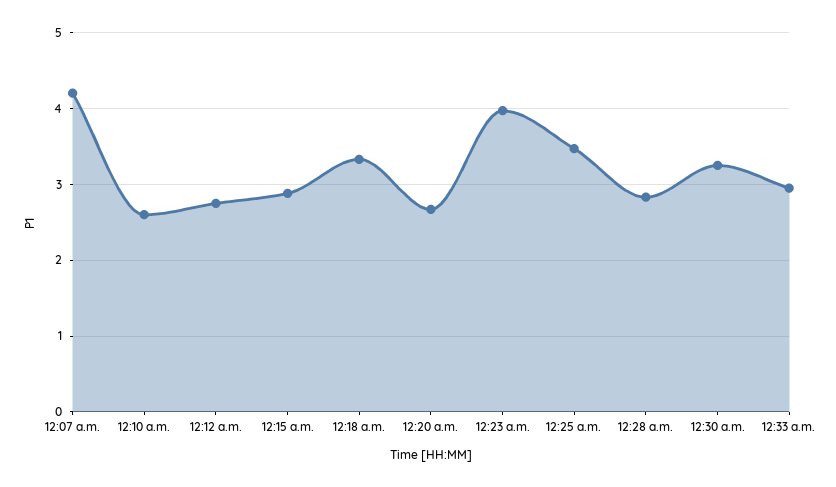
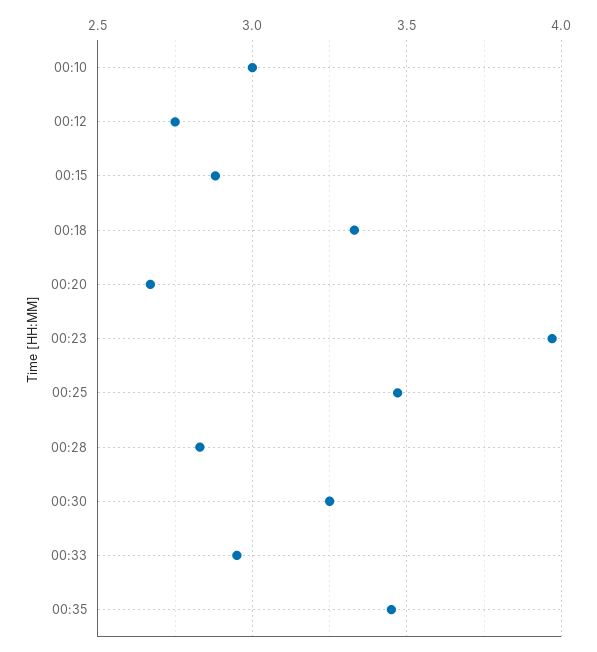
12:07 a.m.: 4.2 -> none
12:10 a.m.: 2.6 -> 3
00:35: none -> 3.45

